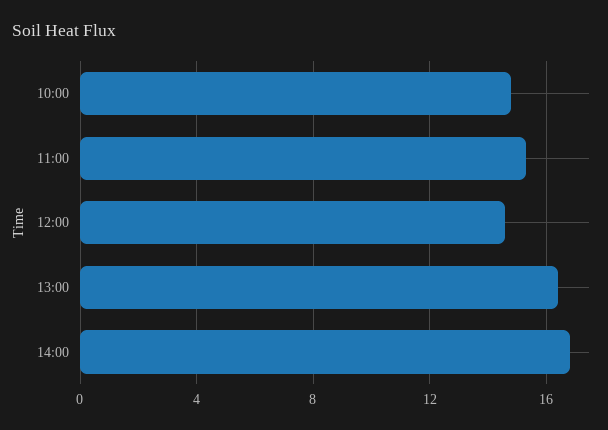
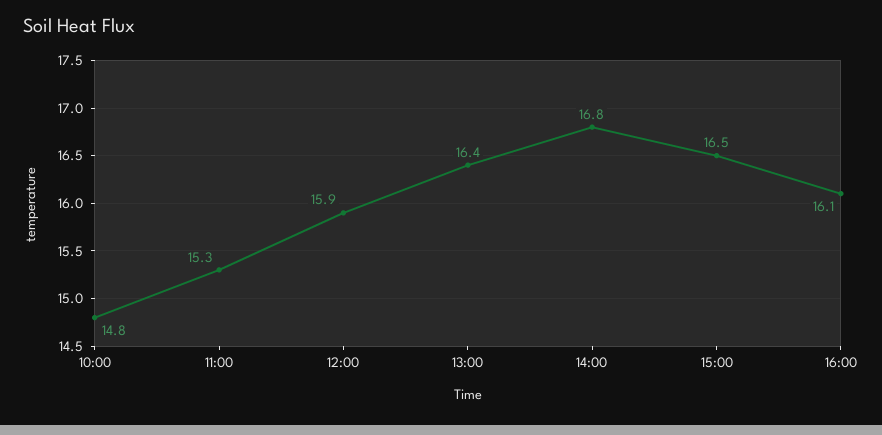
12:00: 14.5 -> 15.9
15:00: none -> 16.5
16:00: none -> 16.1

